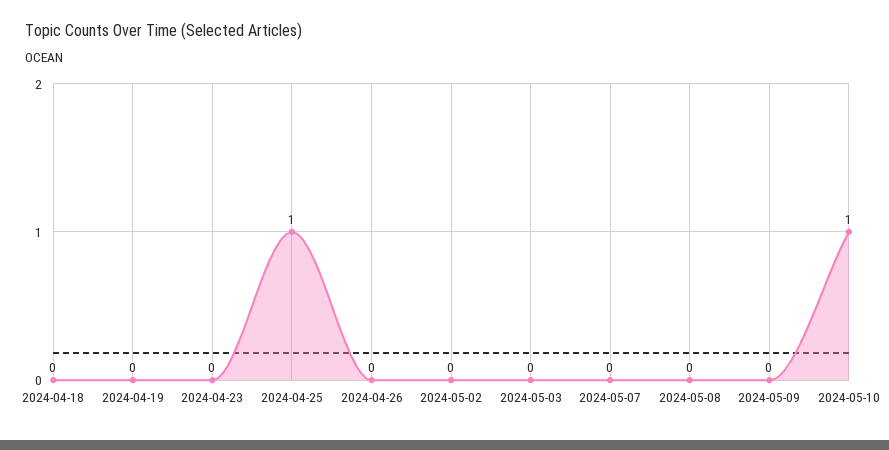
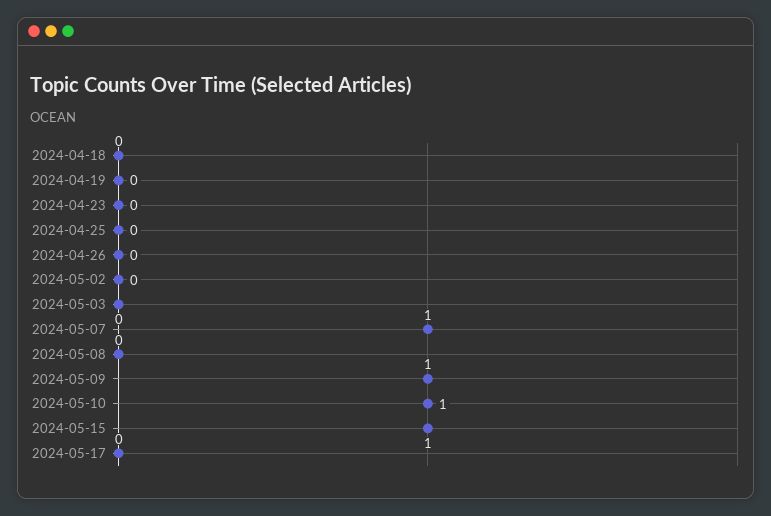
2024-04-25: 1 -> 0
2024-05-07: 0 -> 1
2024-05-09: 0 -> 1
2024-05-15: none -> 1
2024-05-17: none -> 0

